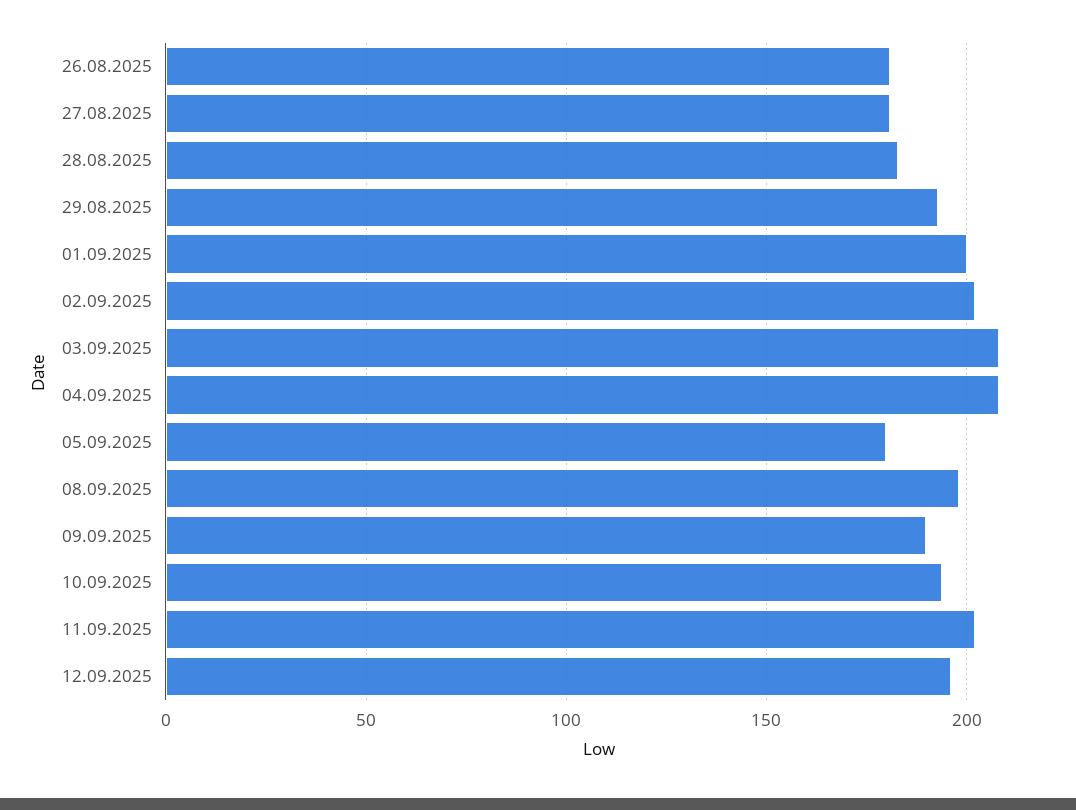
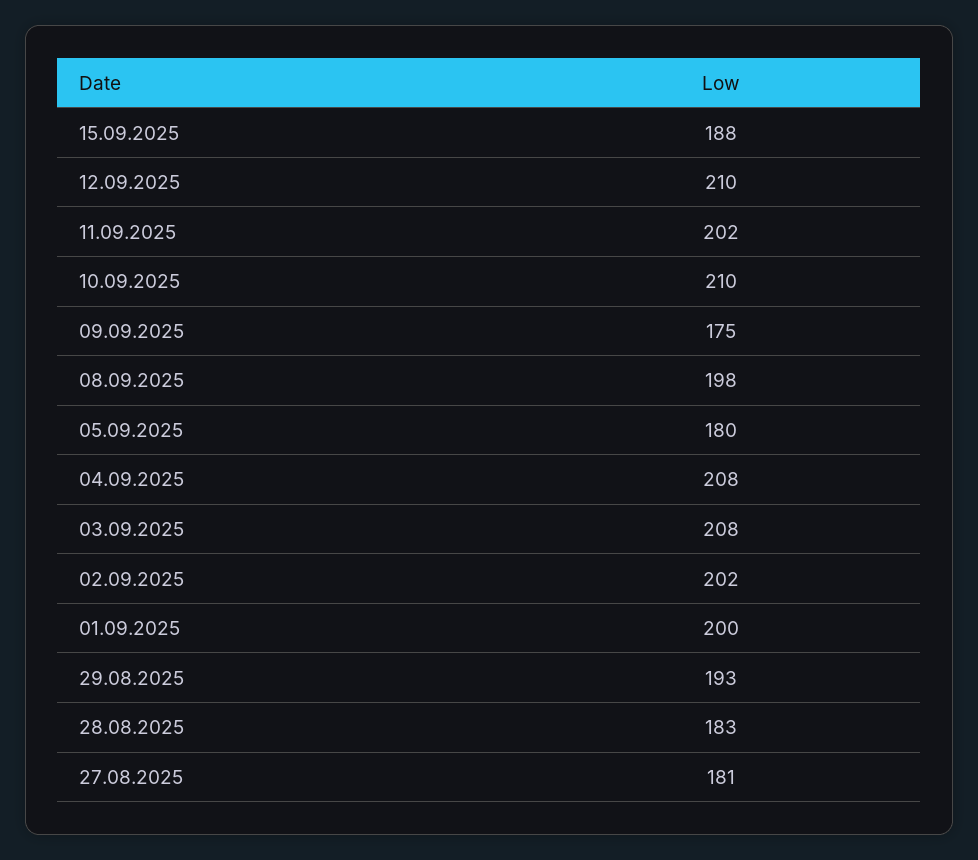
26.08.2025: 180 -> none
09.09.2025: 190 -> 175
10.09.2025: 195 -> 210
12.09.2025: 195 -> 210
15.09.2025: none -> 188

